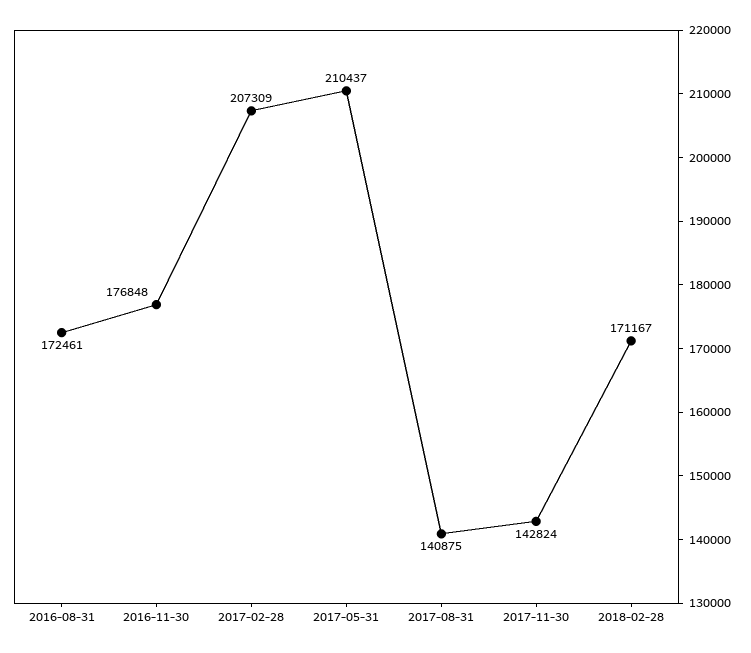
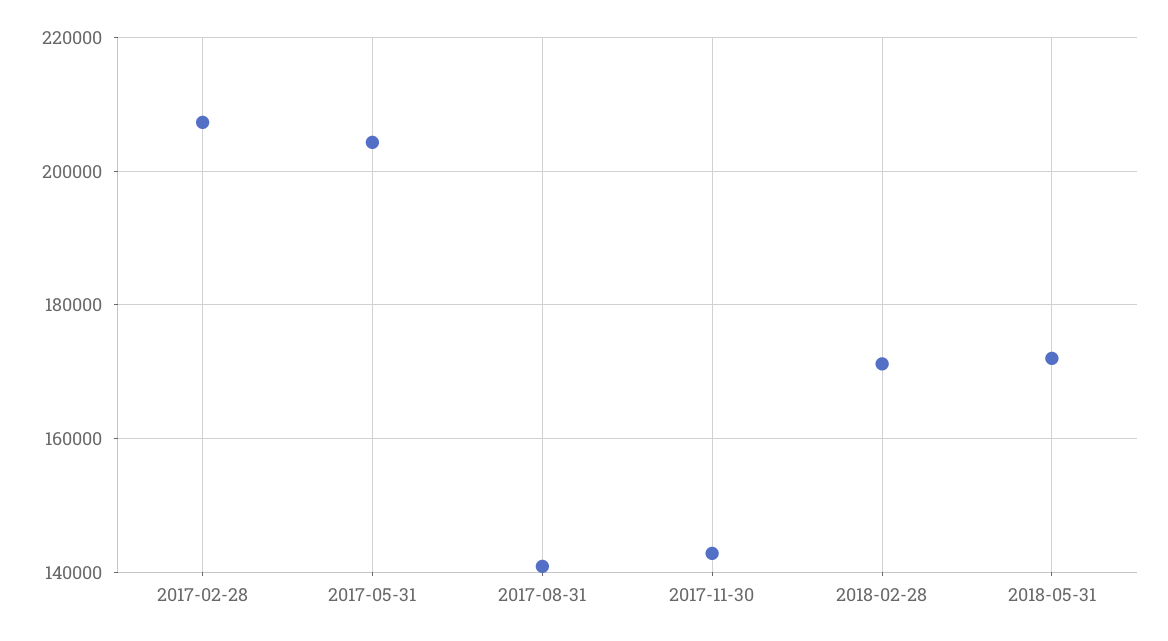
2016-08-31: 172461 -> none
2016-11-30: 176848 -> none
2017-05-31: 210437 -> 204000
2018-05-31: none -> 172000

